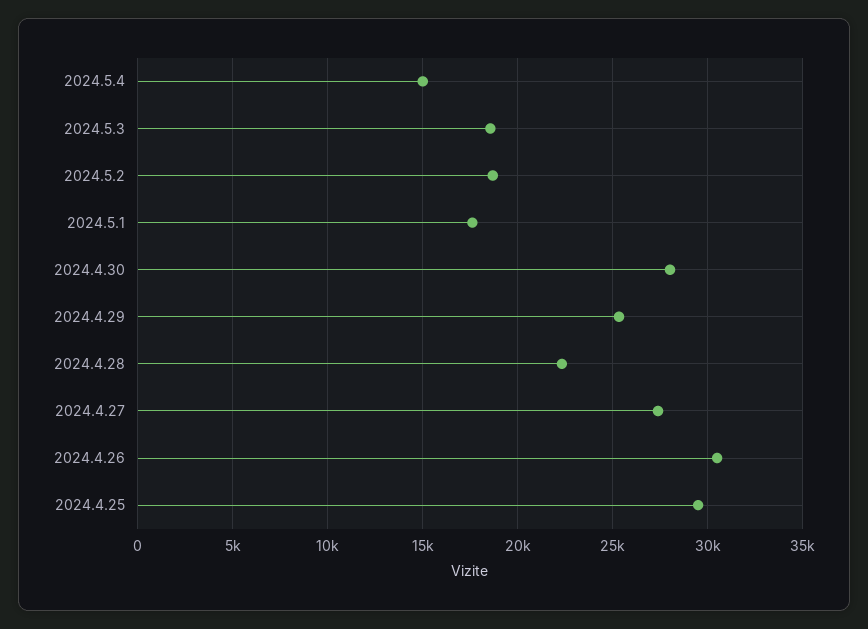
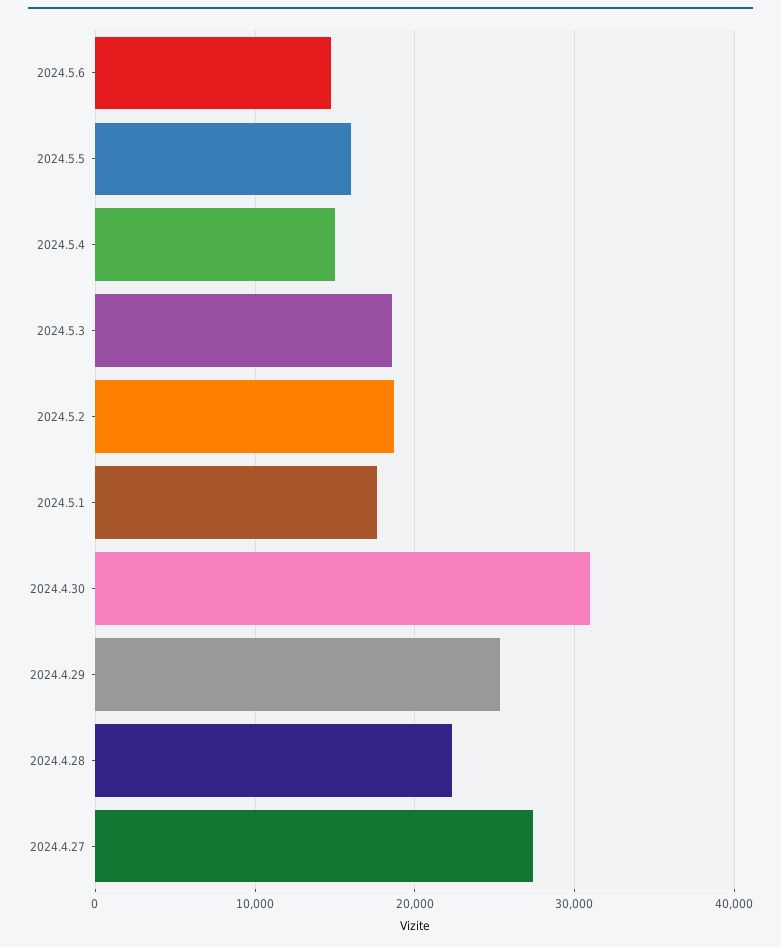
2024.4.30: 28000 -> 31000
2024.4.26: 30500 -> none
2024.4.25: 29500 -> none
2024.5.6: none -> 15000
2024.5.5: none -> 16000

